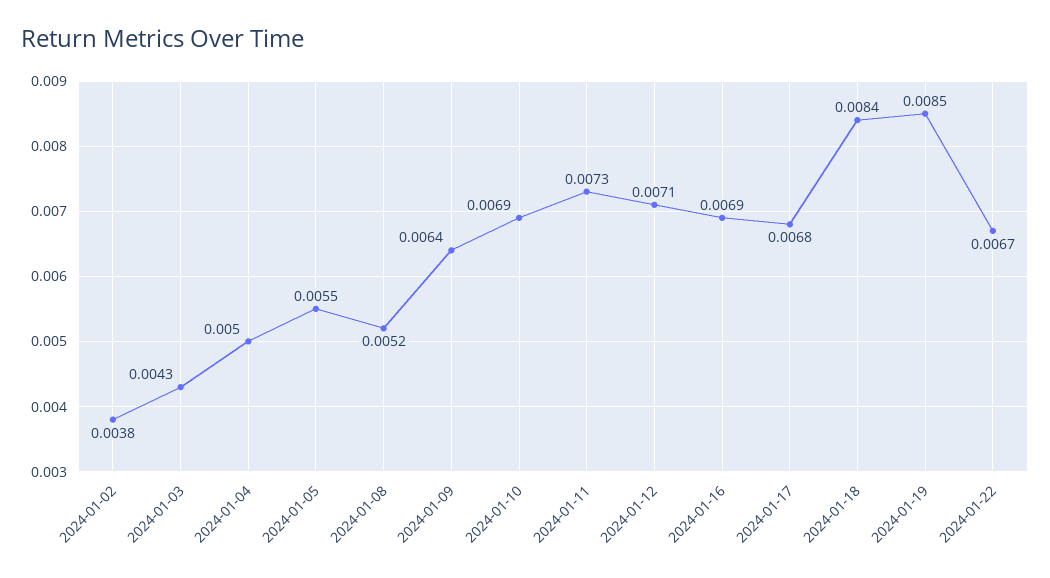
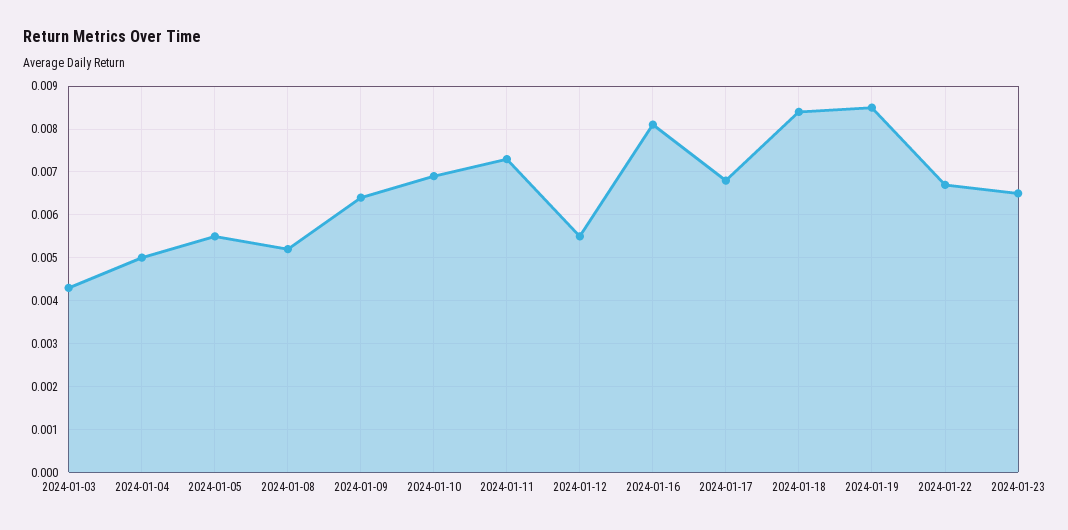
2024-01-02: 0.0038 -> none
2024-01-12: 0.0071 -> 0.0055
2024-01-16: 0.0069 -> 0.008
2024-01-23: none -> 0.0065

